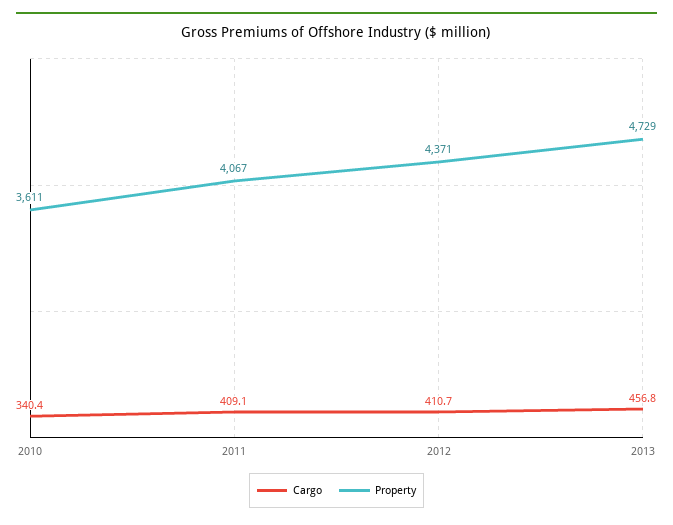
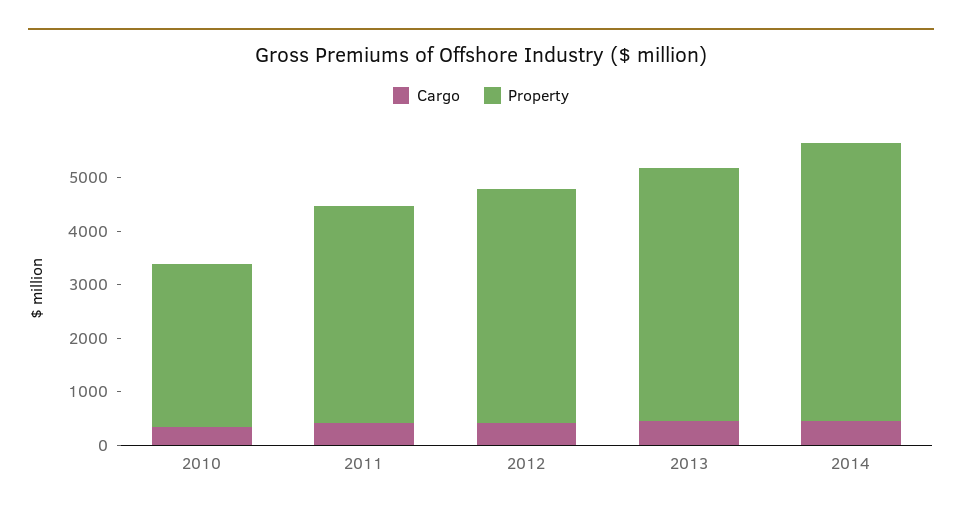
Property, 2010: 3611 -> 3000
Cargo, 2014: none -> 400
Property, 2014: none -> 5200

